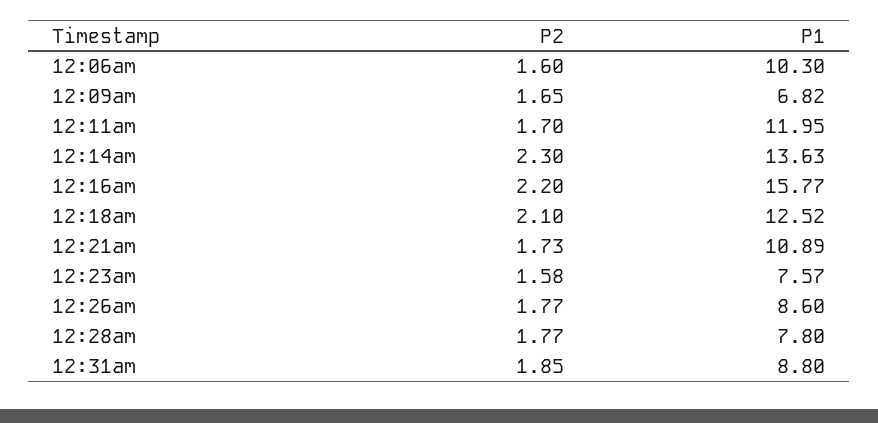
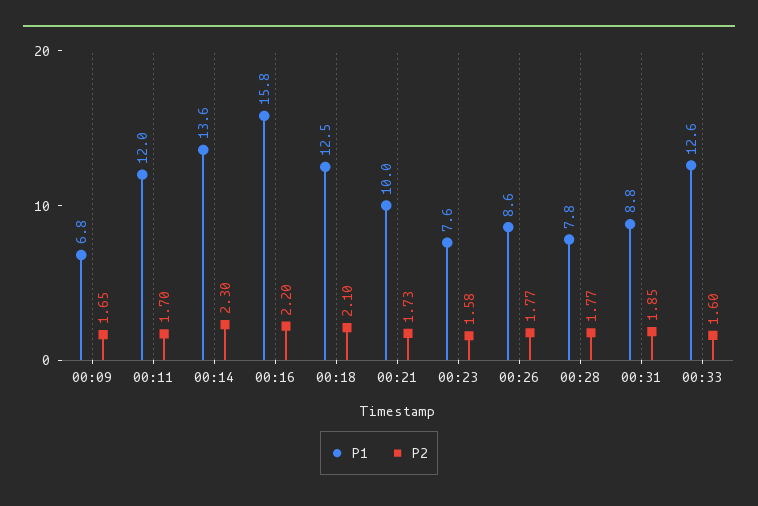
P2, 12:06am: 1.6 -> none
P1, 12:06am: 10.3 -> none
P1, 12:21am: 10.89 -> 10
P1, 00:33: none -> 12.6
P2, 00:33: none -> 1.6

